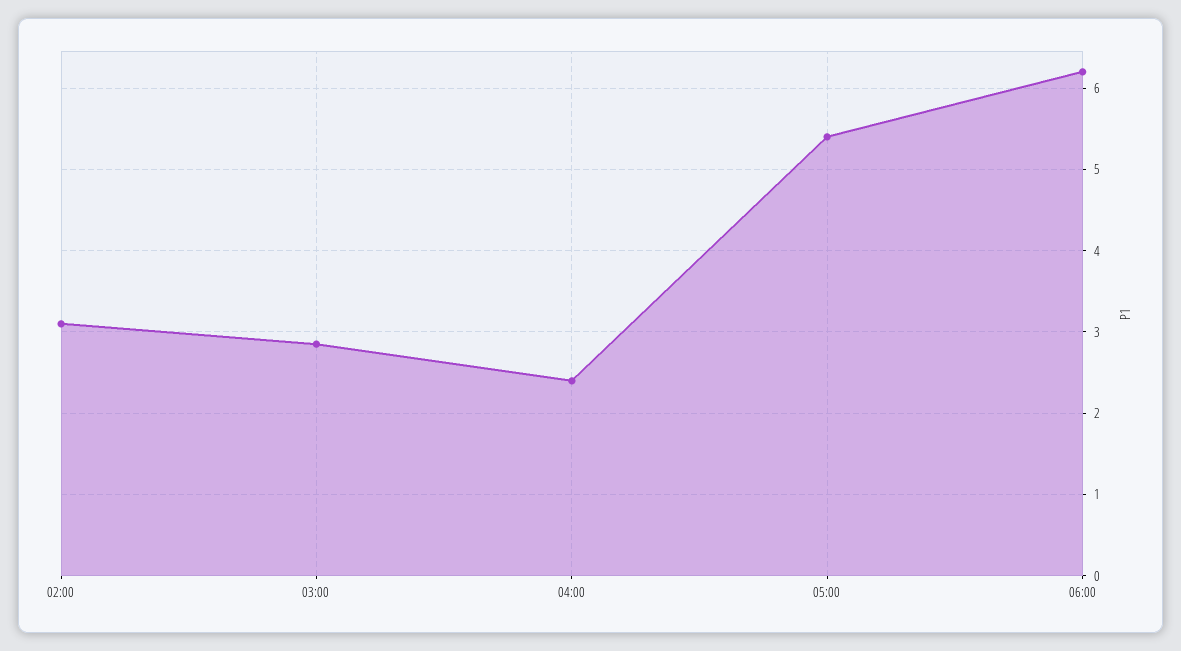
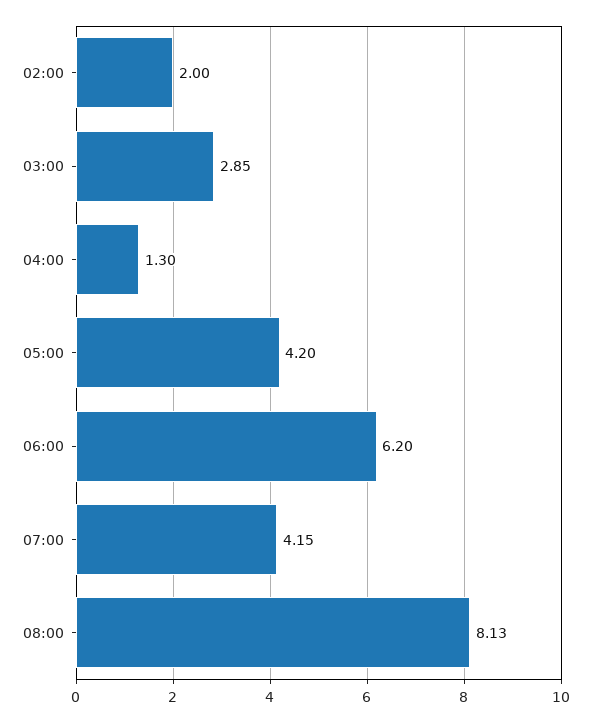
02:00: 3.1 -> 2
04:00: 2.4 -> 1.3
05:00: 5.4 -> 4.2
07:00: none -> 4.15
08:00: none -> 8.13

